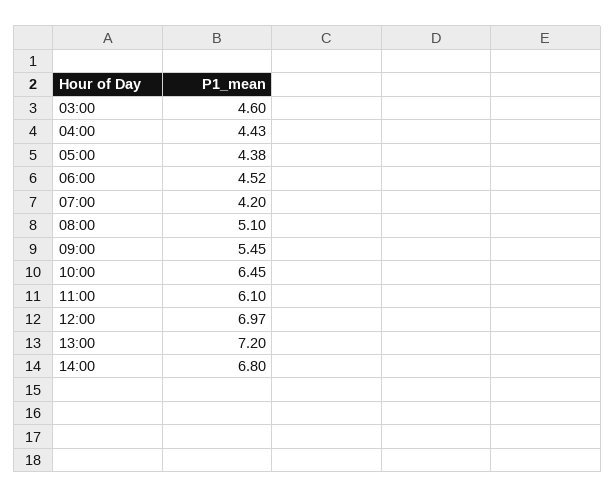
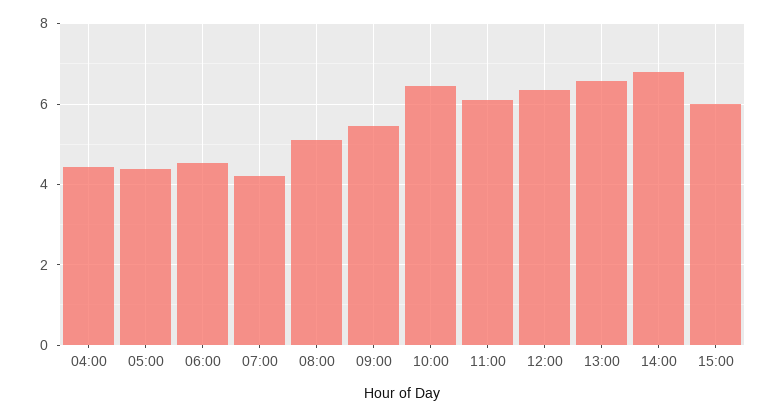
03:00: 4.6 -> none
12:00: 6.97 -> 6.4
13:00: 7.2 -> 6.6
15:00: none -> 6

